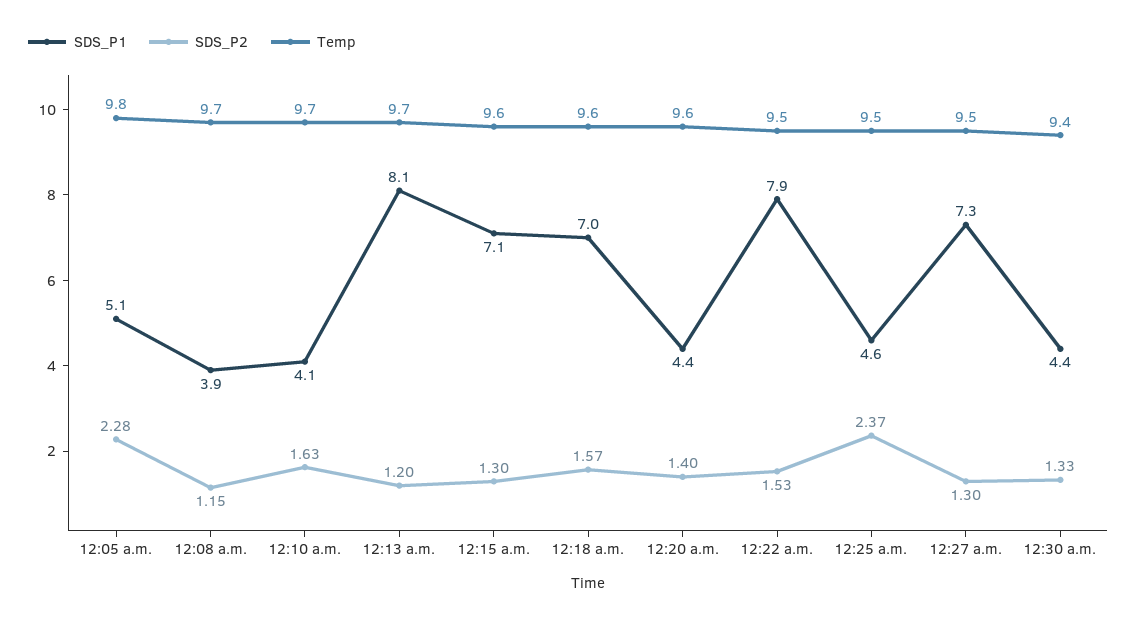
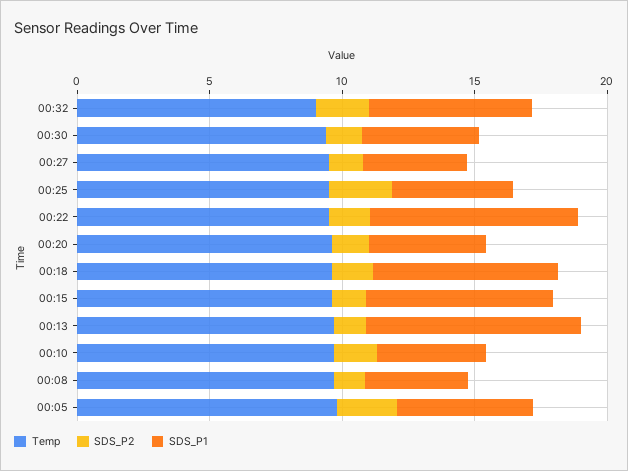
SDS_P1, 12:27 a.m.: 7.3 -> 4
Temp, 00:32: none -> 9
SDS_P2, 00:32: none -> 2
SDS_P1, 00:32: none -> 6

